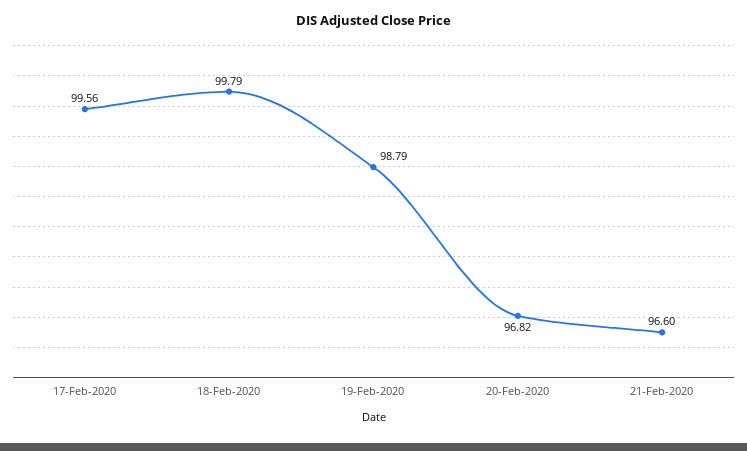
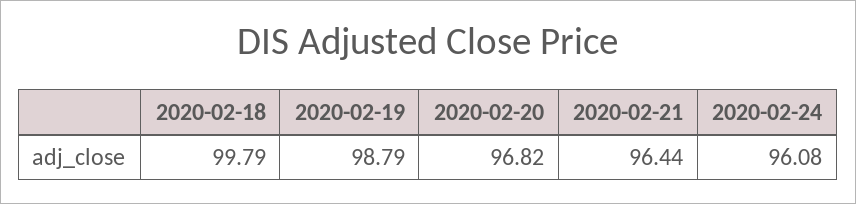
17-Feb-2020: 99.56 -> none
21-Feb-2020: 96.6 -> 96.44
2020-02-24: none -> 96.08

